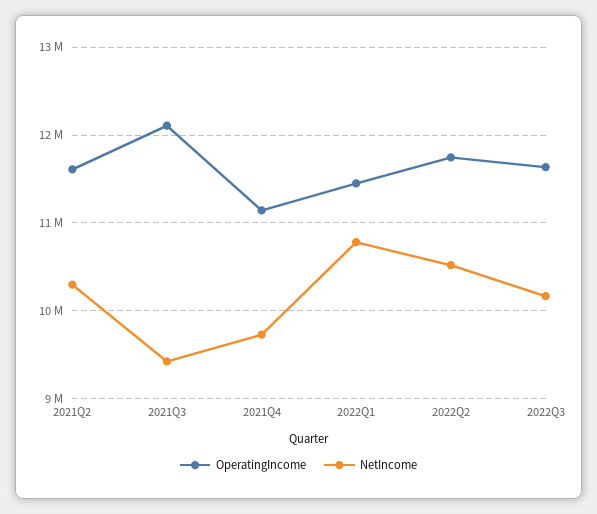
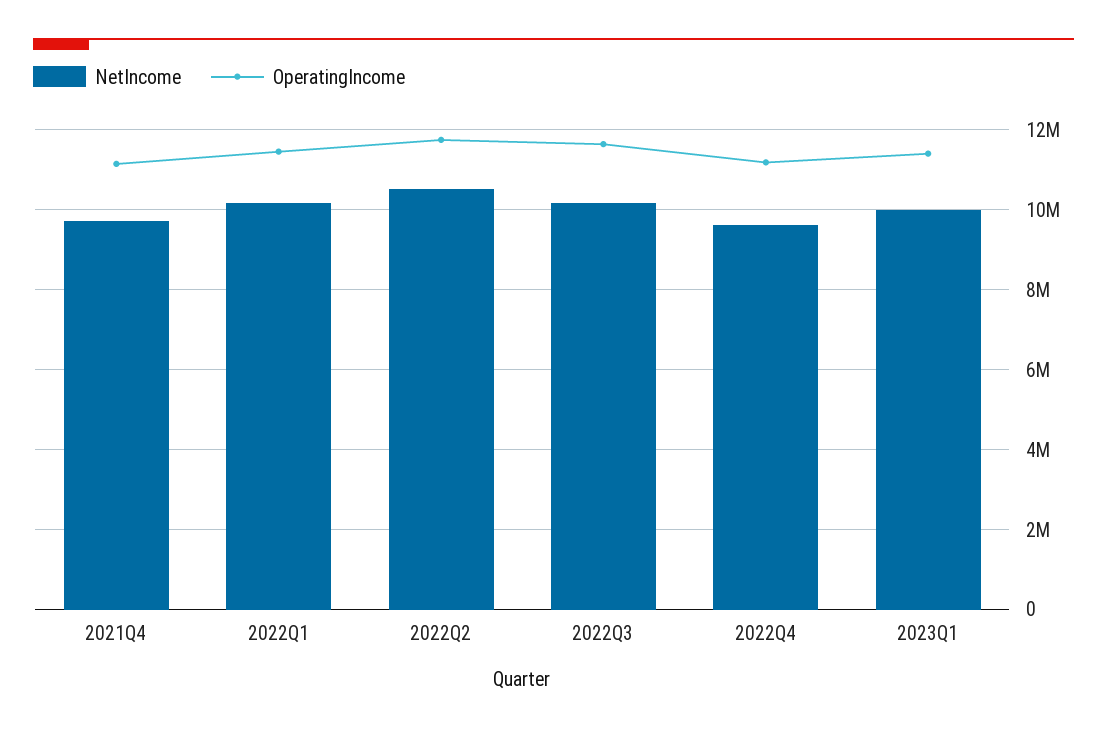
OperatingIncome, 2021Q2: 11600000 -> none
NetIncome, 2021Q2: 10300000 -> none
OperatingIncome, 2021Q3: 12100000 -> none
NetIncome, 2021Q3: 9400000 -> none
NetIncome, 2022Q1: 10800000 -> 10200000
NetIncome, 2022Q4: none -> 9600000
OperatingIncome, 2022Q4: none -> 11200000
NetIncome, 2023Q1: none -> 10000000
OperatingIncome, 2023Q1: none -> 11400000

